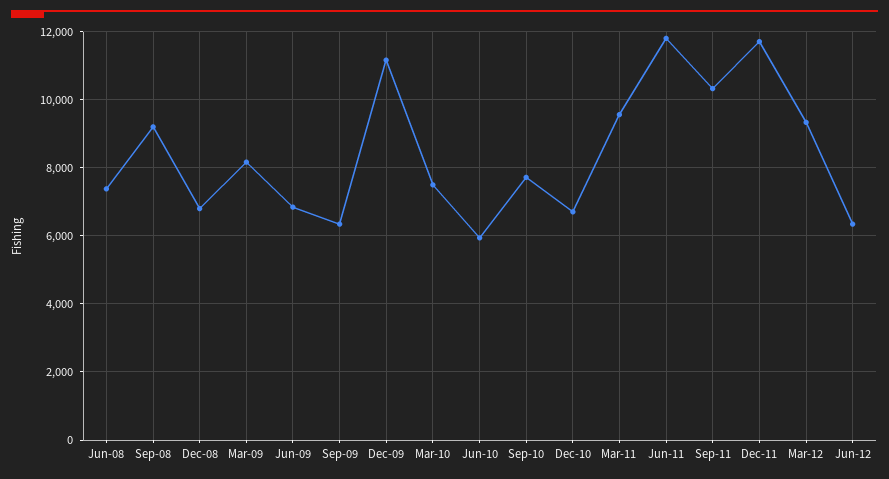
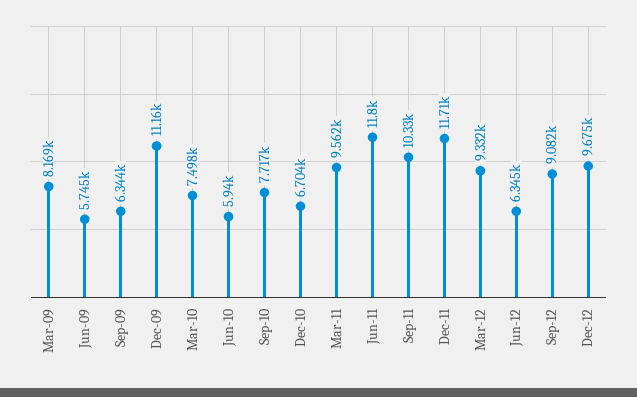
Jun-08: 7400 -> none
Sep-08: 9200 -> none
Dec-08: 6800 -> none
Jun-09: 6800 -> 5745
Sep-12: none -> 9082
Dec-12: none -> 9675

